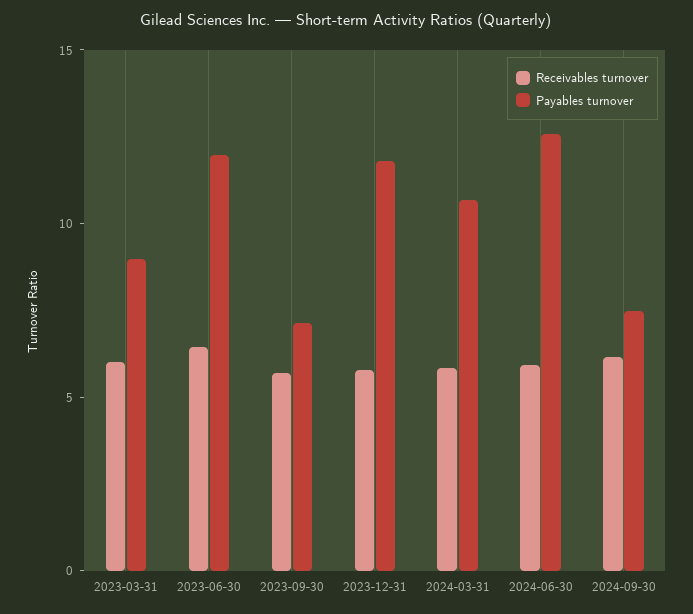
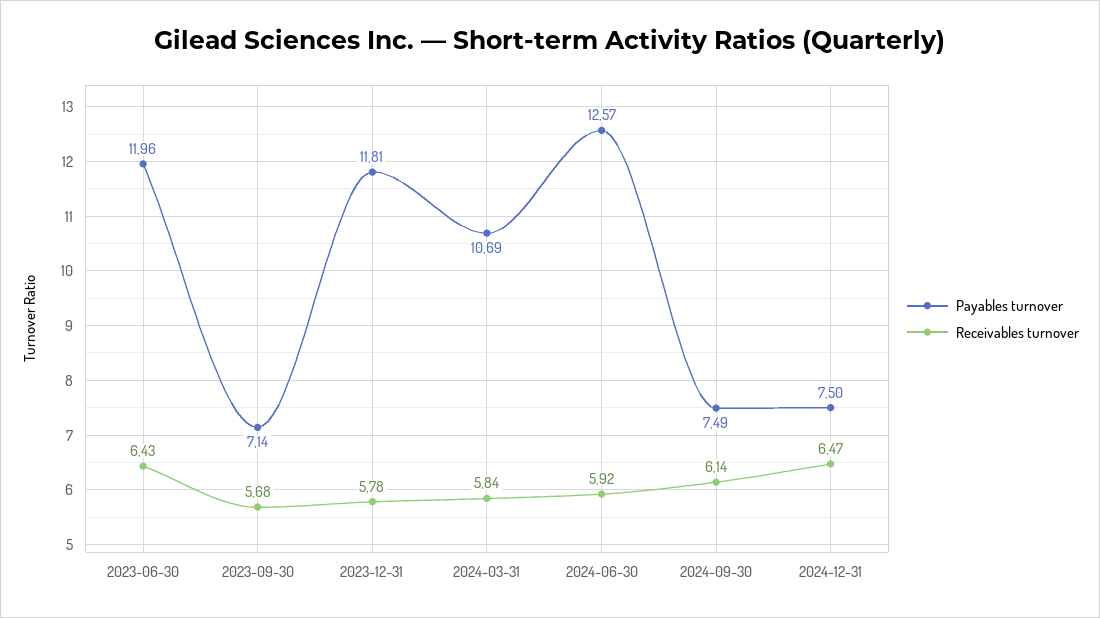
Receivables turnover, 2023-03-31: 6 -> none
Payables turnover, 2023-03-31: 9 -> none
Payables turnover, 2024-12-31: none -> 7.5
Receivables turnover, 2024-12-31: none -> 6.47

